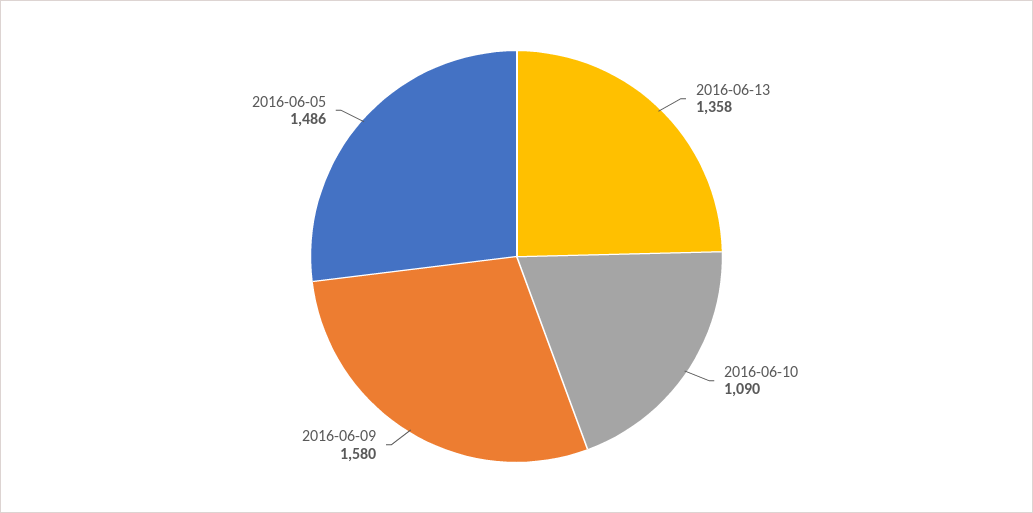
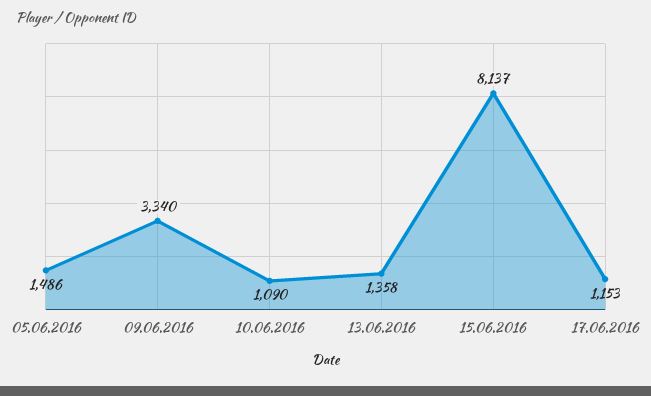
2016-06-09: 1580 -> 3340
15.06.2016: none -> 8137
17.06.2016: none -> 1153

